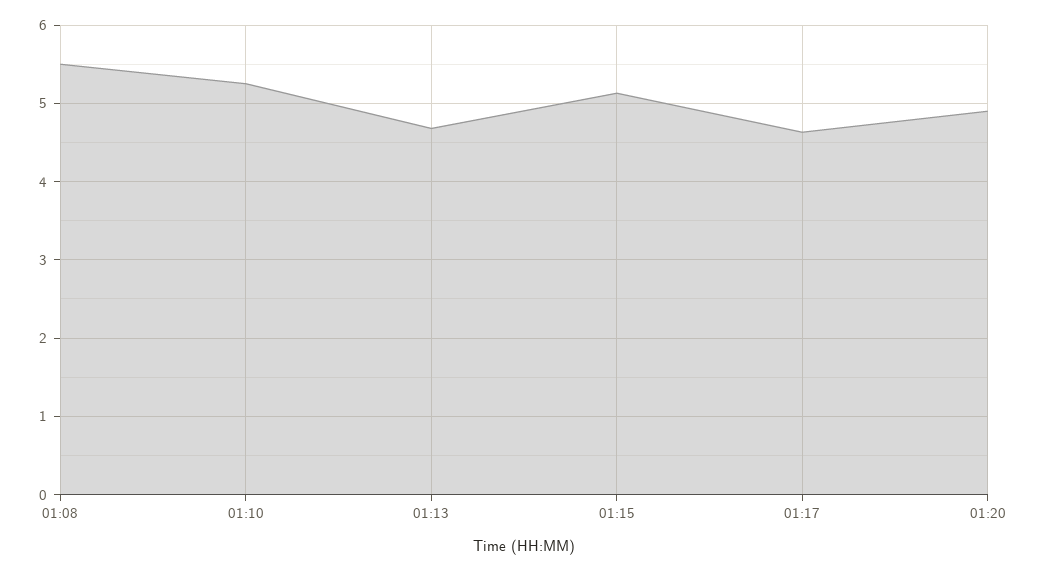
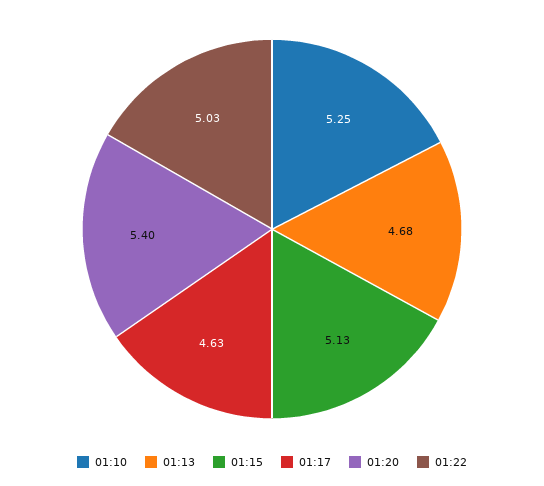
01:08: 5.5 -> none
01:20: 4.9 -> 5.4
01:22: none -> 5.03

